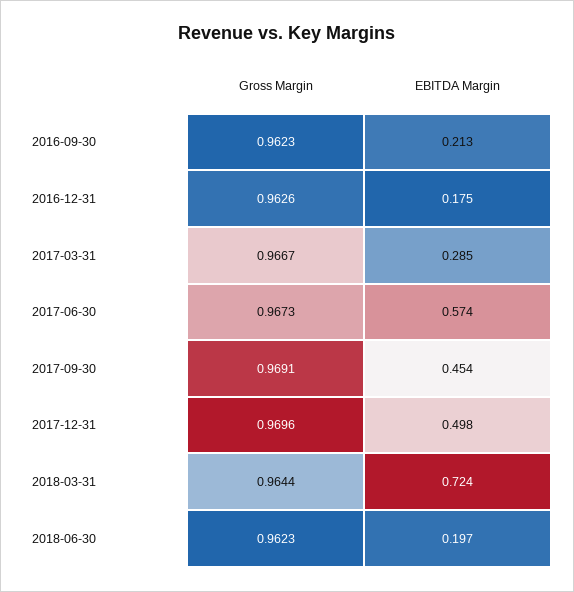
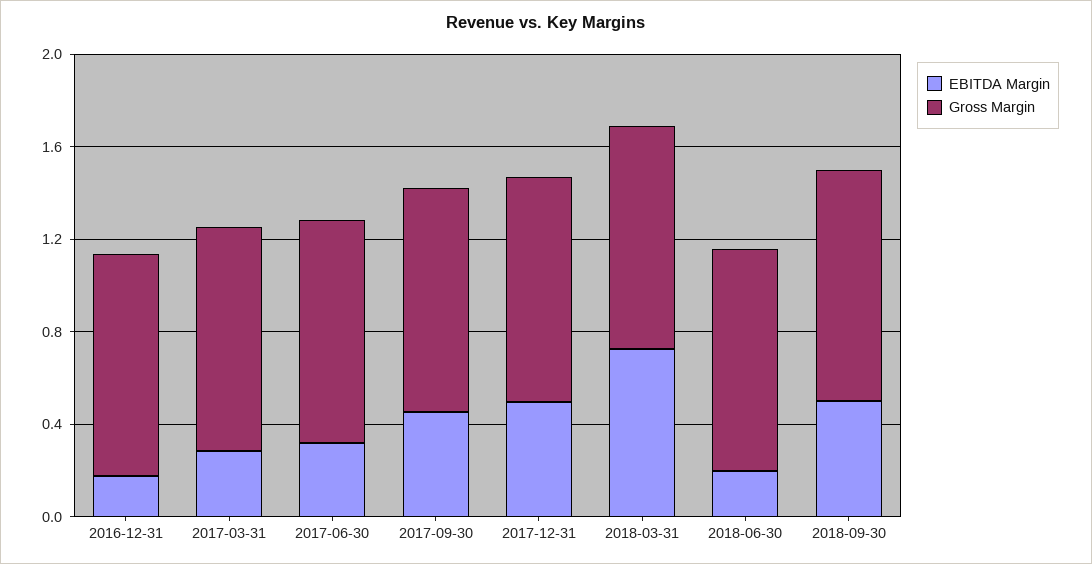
Gross Margin, 2016-09-30: 0.9623 -> none
EBITDA Margin, 2016-09-30: 0.213 -> none
EBITDA Margin, 2017-06-30: 0.574 -> 0.3
EBITDA Margin, 2018-09-30: none -> 0.5
Gross Margin, 2018-09-30: none -> 1

